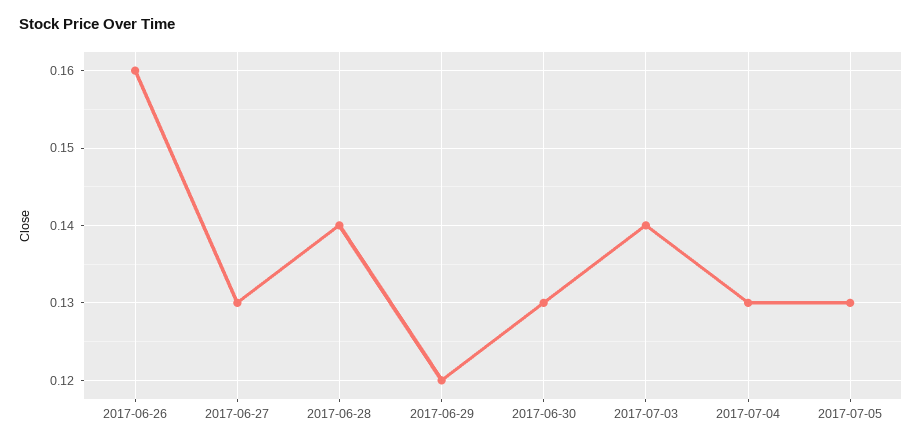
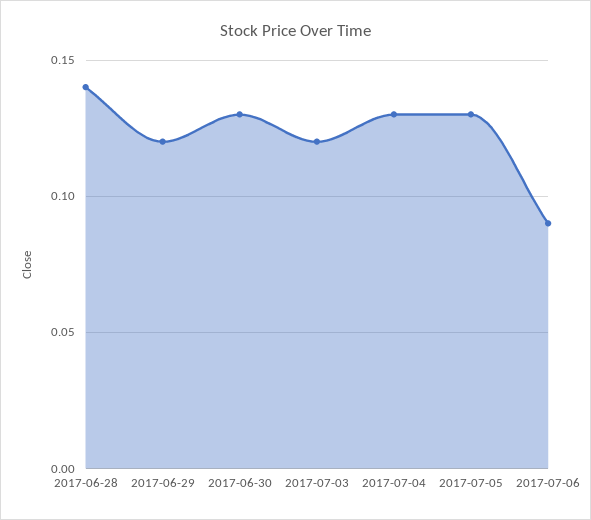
2017-06-26: 0.16 -> none
2017-06-27: 0.13 -> none
2017-07-03: 0.14 -> 0.12
2017-07-06: none -> 0.09

